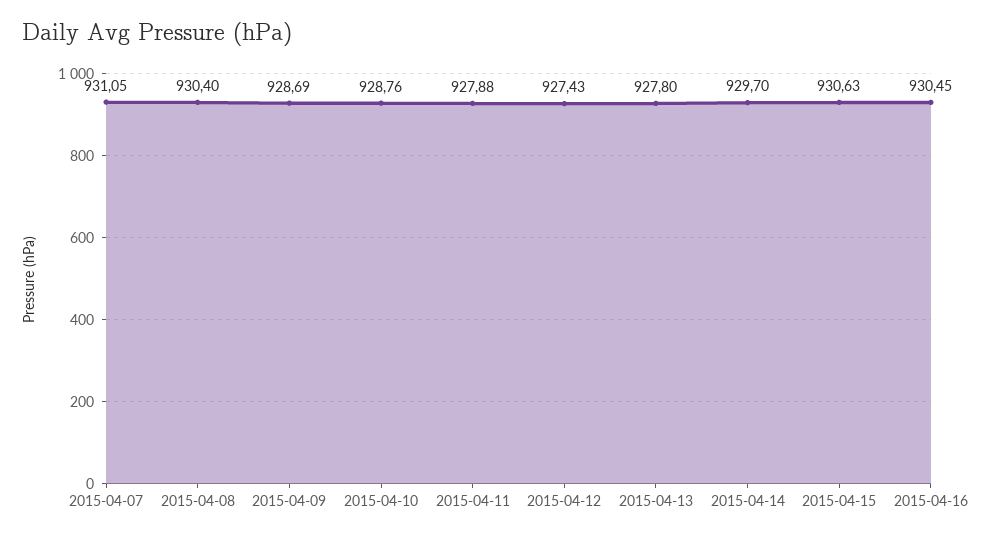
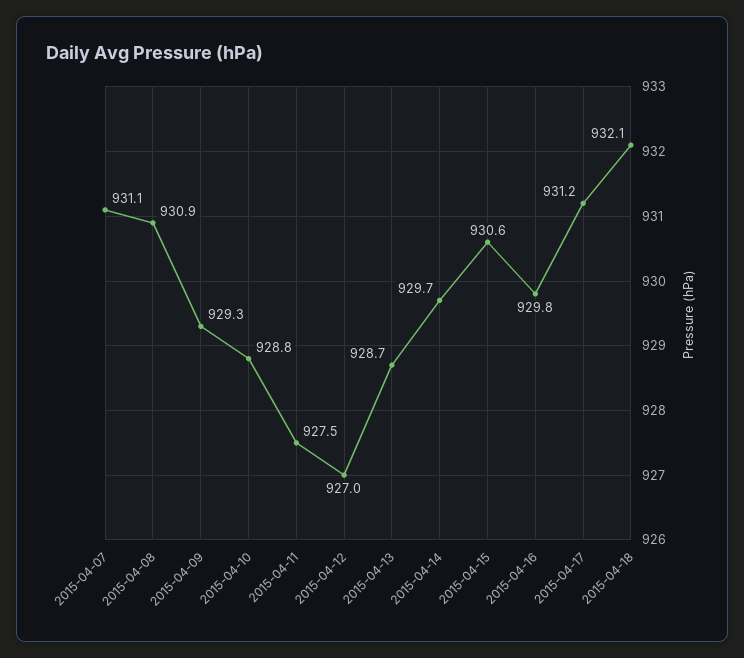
2015-04-08: 930.4 -> 930.9
2015-04-09: 928.69 -> 929.3
2015-04-11: 927.88 -> 927.5
2015-04-12: 927.43 -> 927
2015-04-13: 927.8 -> 928.7
2015-04-16: 930.45 -> 929.8
2015-04-17: none -> 931.2
2015-04-18: none -> 932.1

